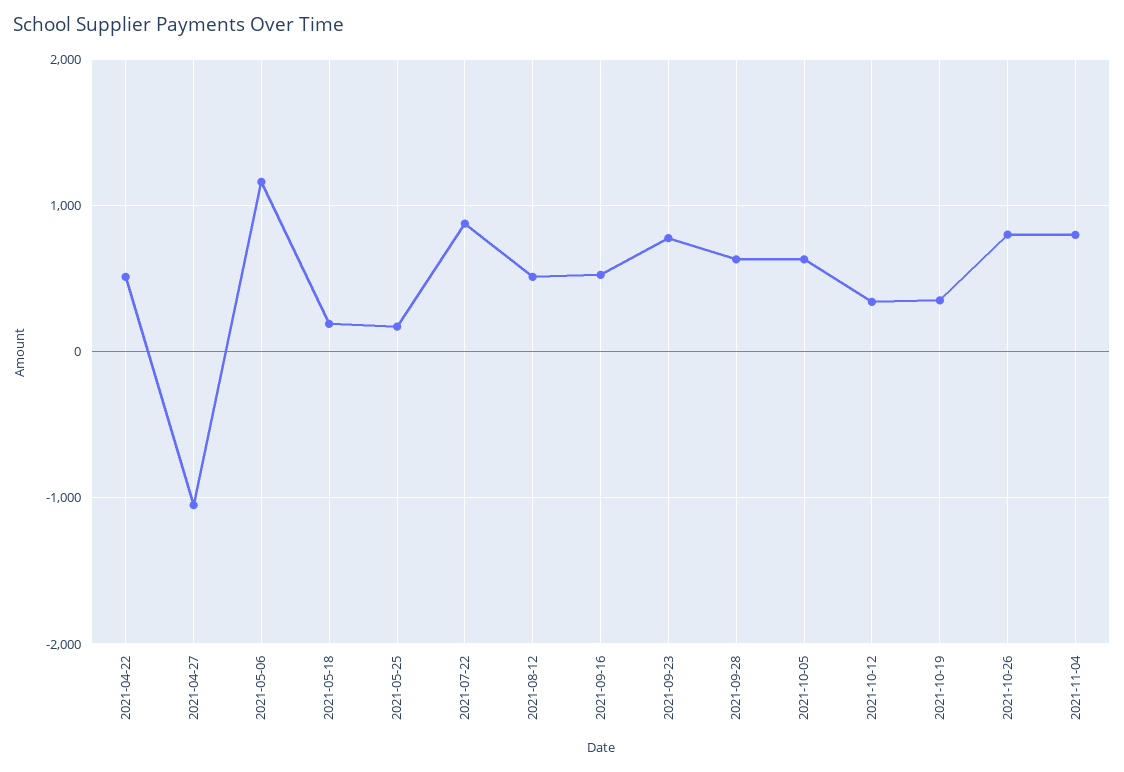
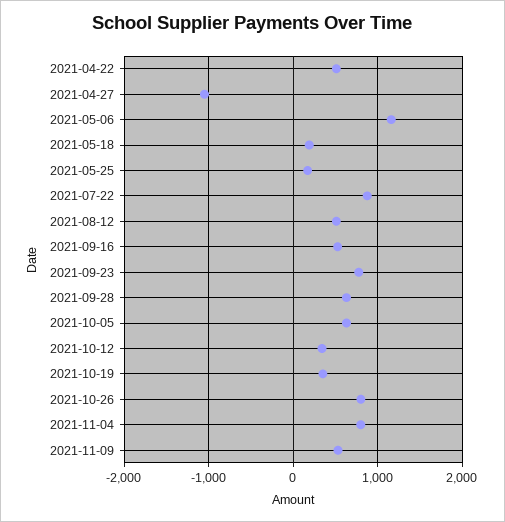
2021-11-09: none -> 500

